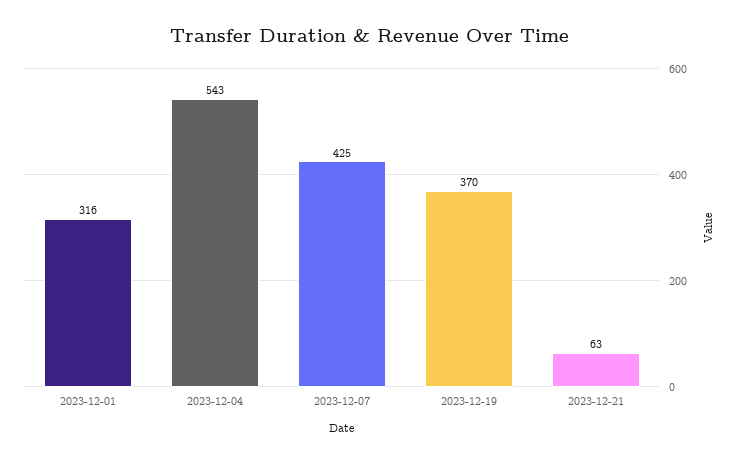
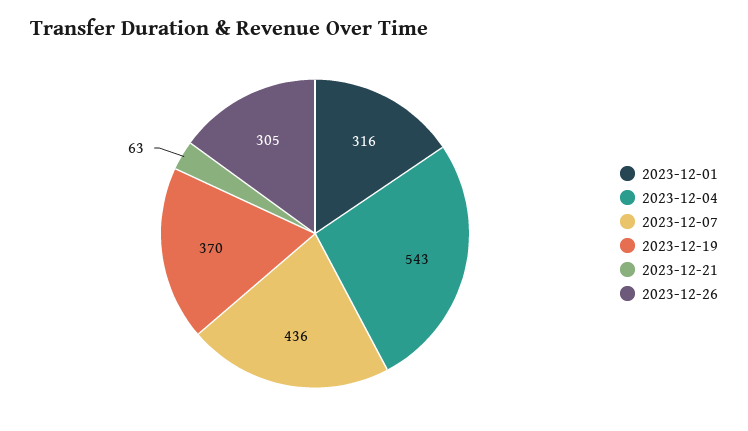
2023-12-07: 425 -> 436
2023-12-26: none -> 305

